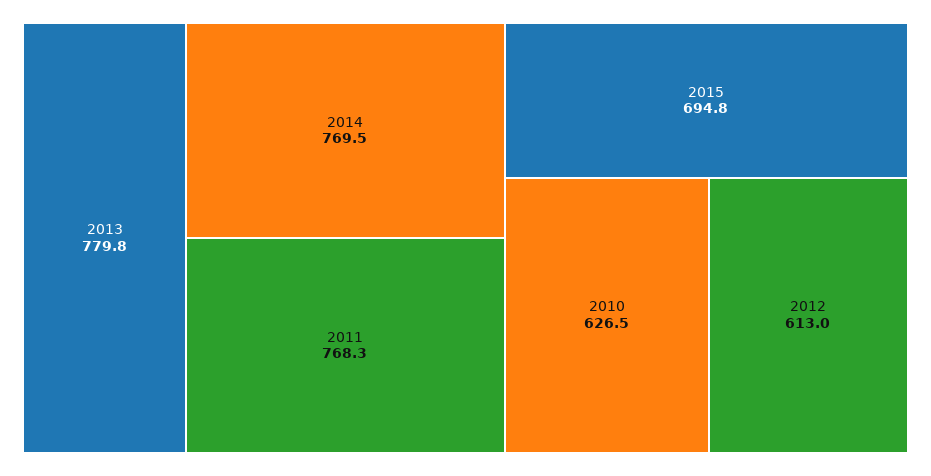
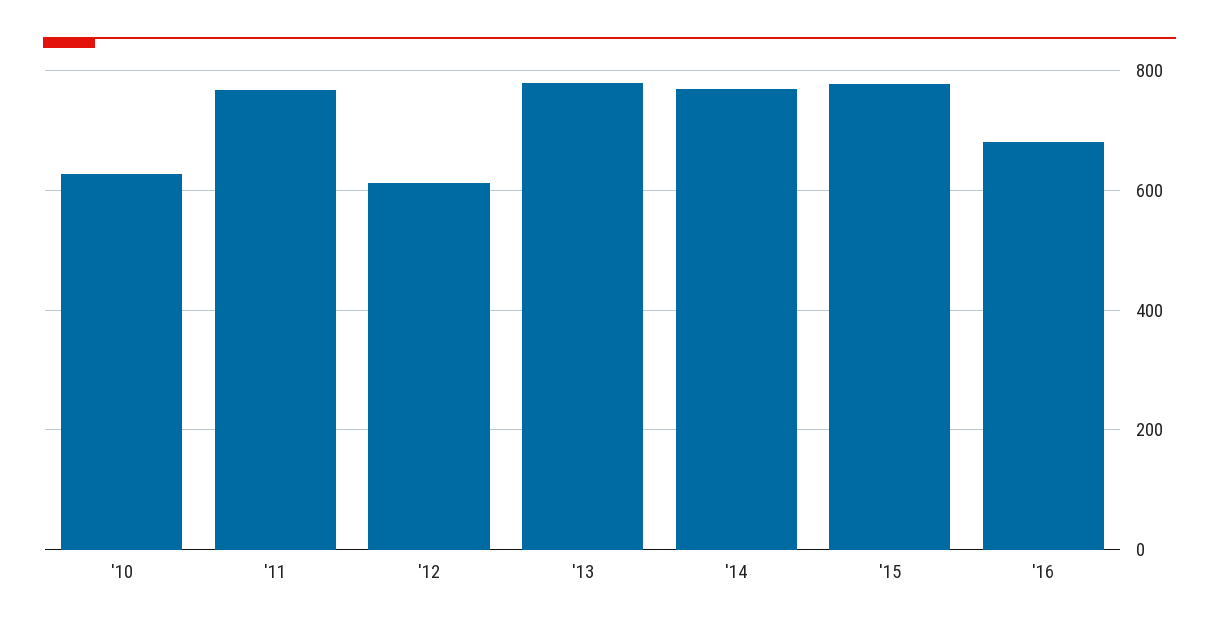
2015: 694.8 -> 780
'16: none -> 680

